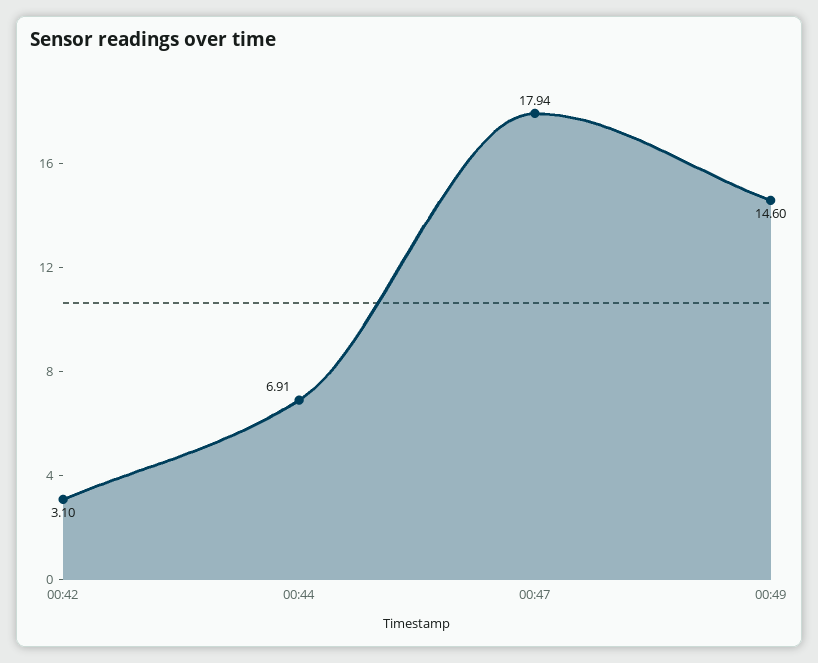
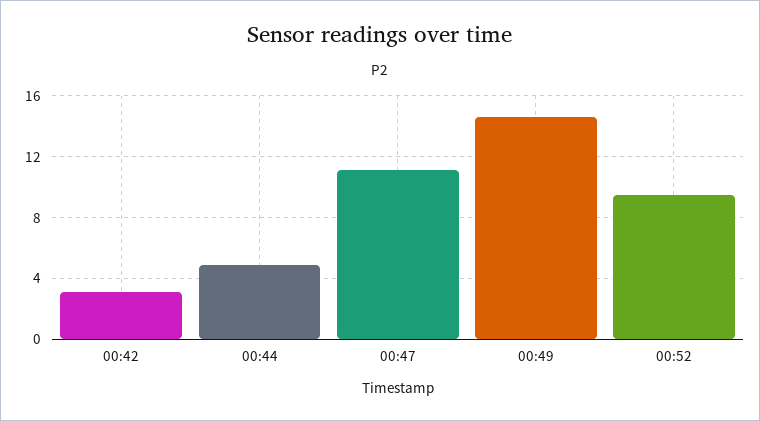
00:44: 6.91 -> 5
00:47: 17.94 -> 11
00:52: none -> 9.5

